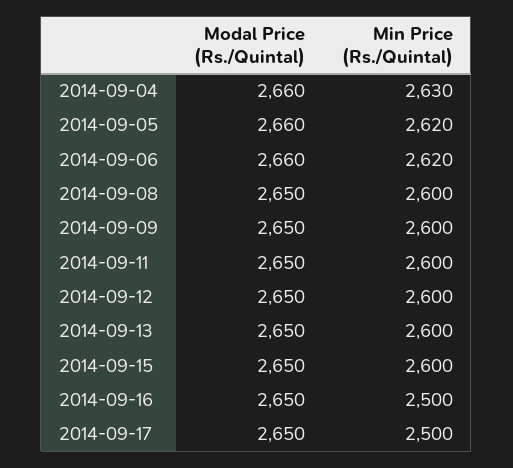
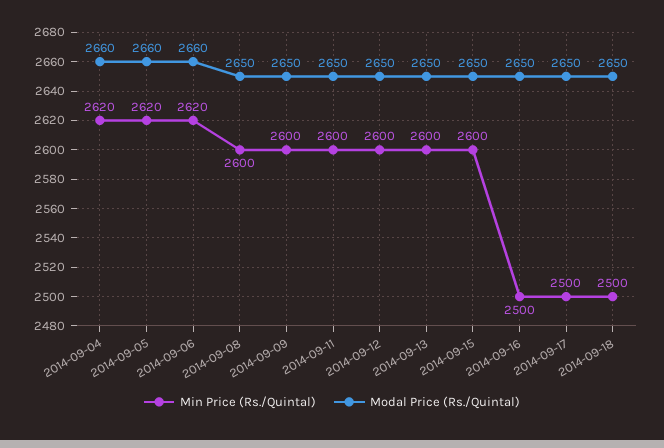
Min Price (Rs./Quintal), 2014-09-04: 2630 -> 2620
Min Price (Rs./Quintal), 2014-09-18: none -> 2500
Modal Price (Rs./Quintal), 2014-09-18: none -> 2650

